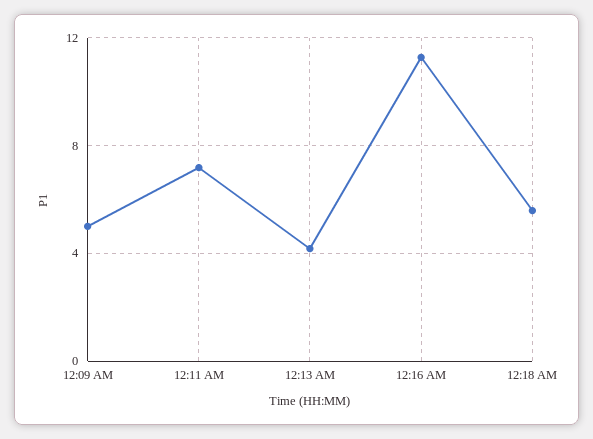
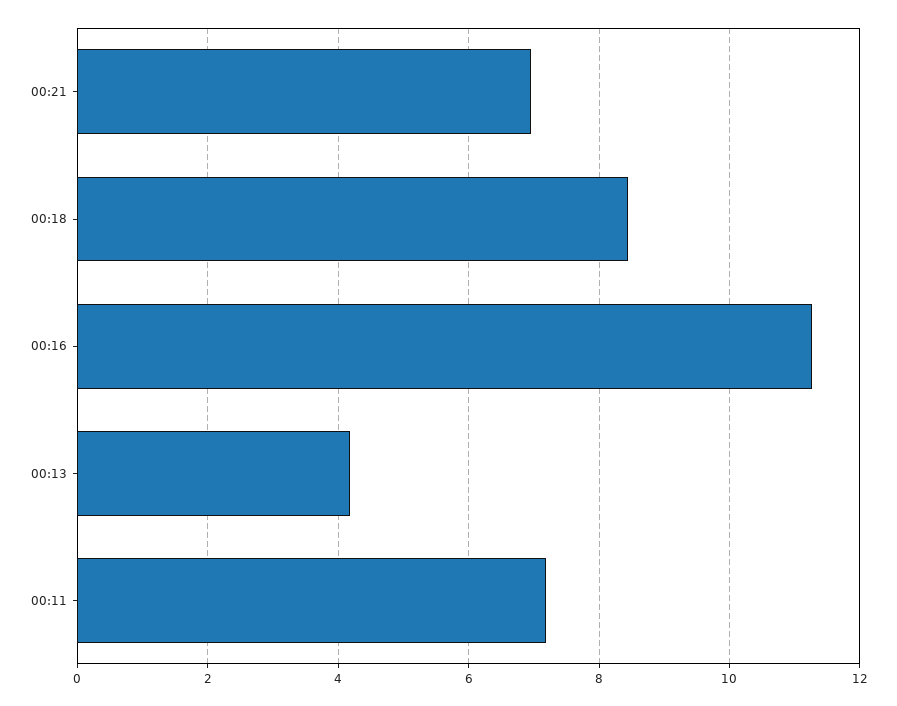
12:09 AM: 5 -> none
12:18 AM: 5.5 -> 8.4
00:21: none -> 7

